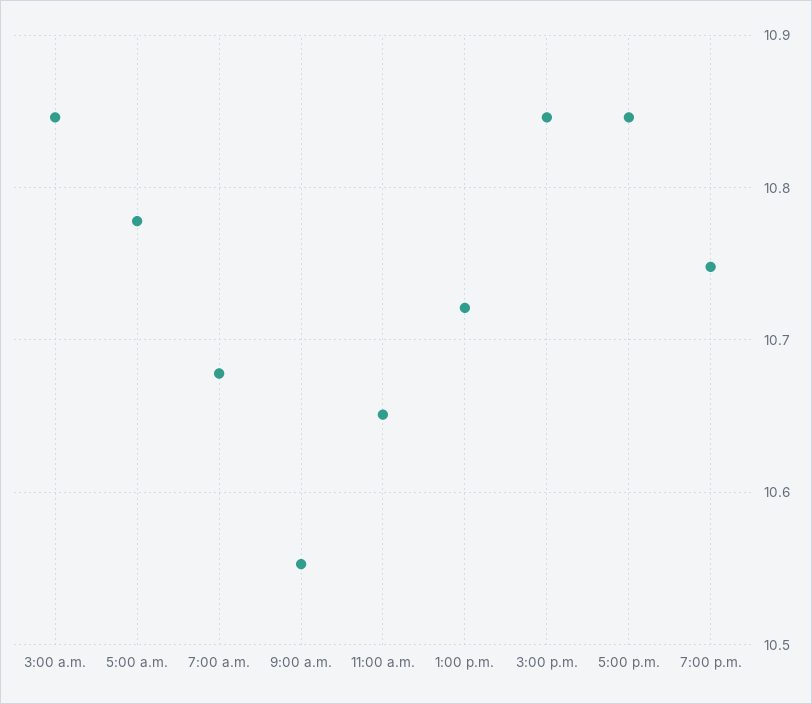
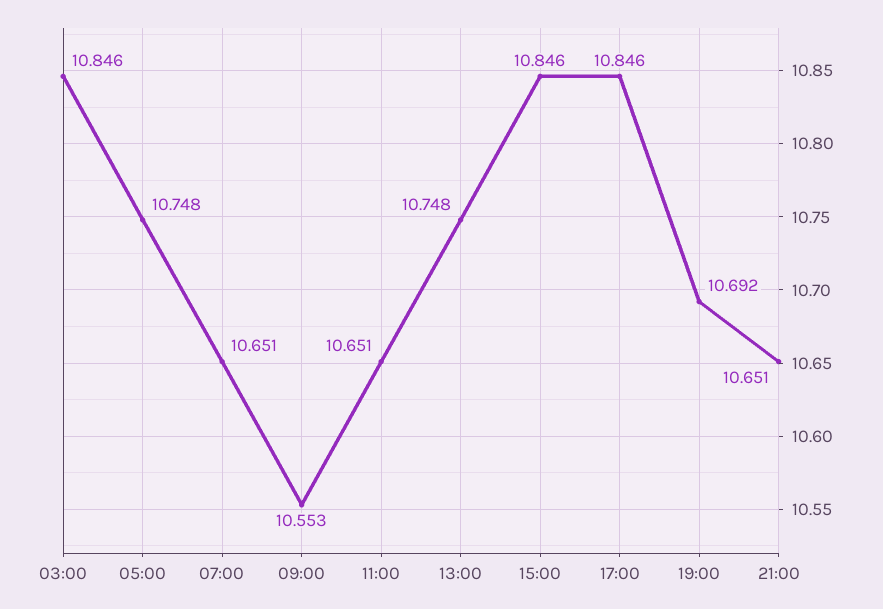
5:00 a.m.: 10.78 -> 10.748
7:00 a.m.: 10.68 -> 10.651
1:00 p.m.: 10.72 -> 10.748
7:00 p.m.: 10.75 -> 10.692
21:00: none -> 10.651

